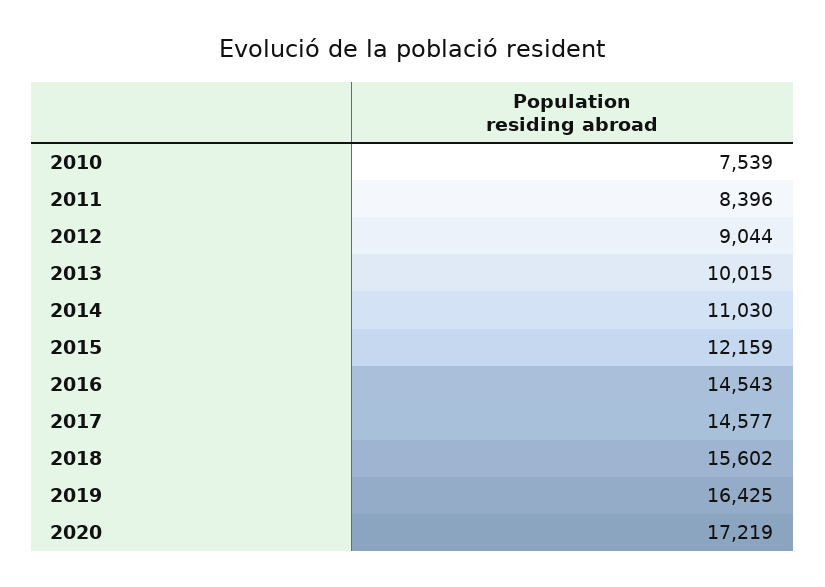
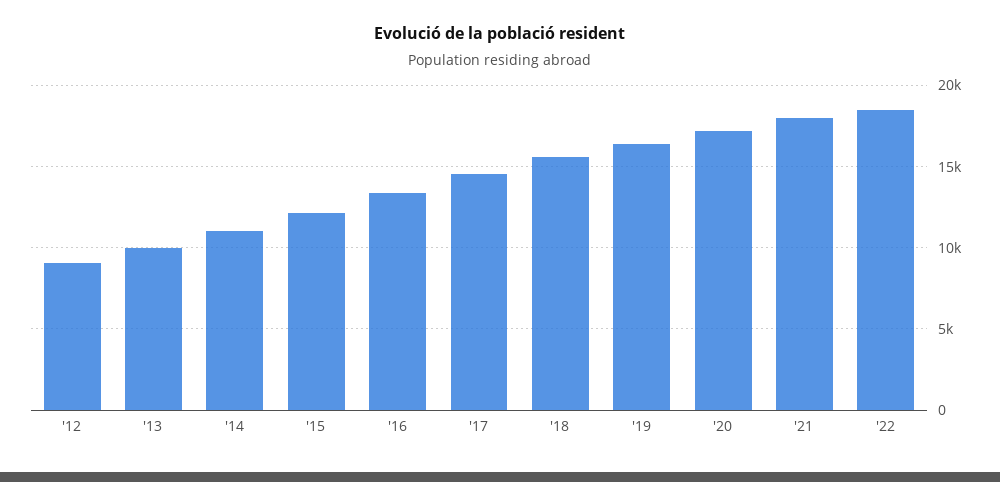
2010: 7539 -> none
2011: 8396 -> none
2016: 14543 -> 13500
'21: none -> 18000
'22: none -> 18500

